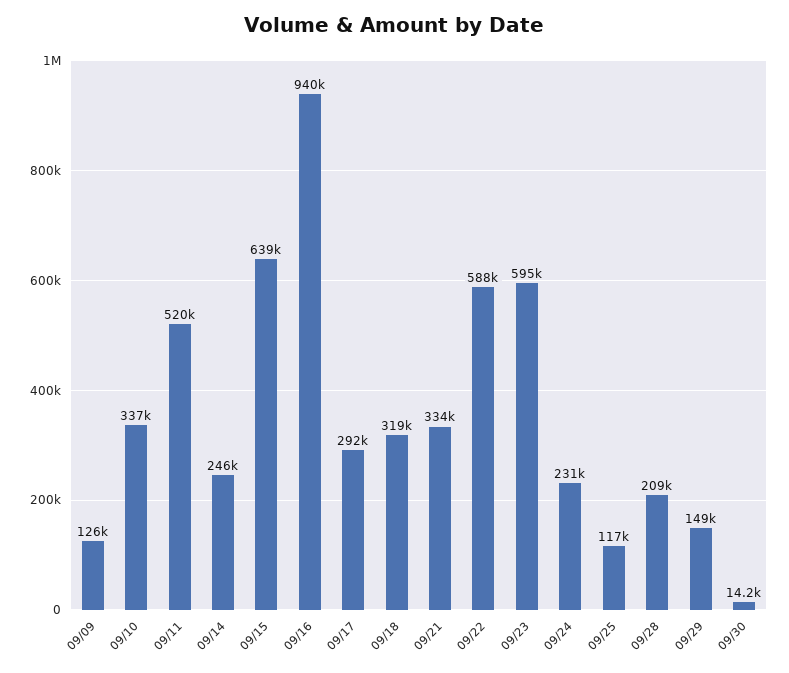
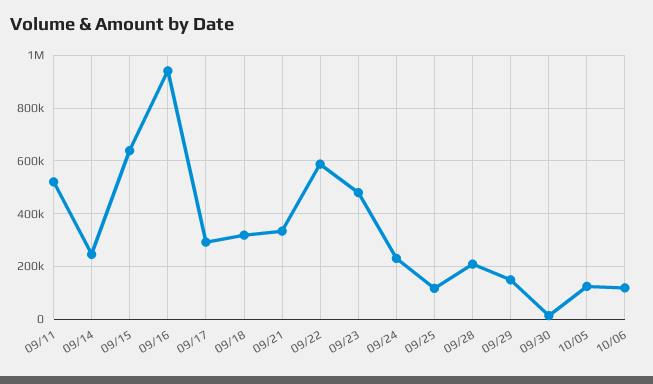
09/09: 126000 -> none
09/10: 337000 -> none
09/23: 595000 -> 475000
10/05: none -> 125000
10/06: none -> 125000

